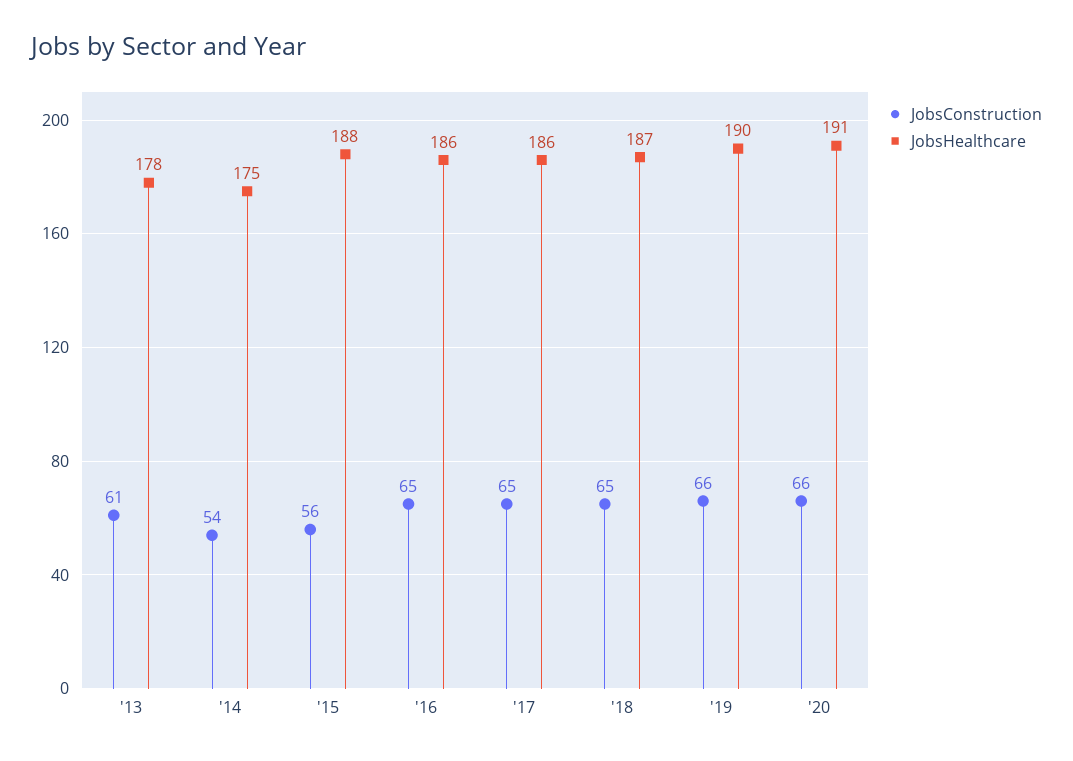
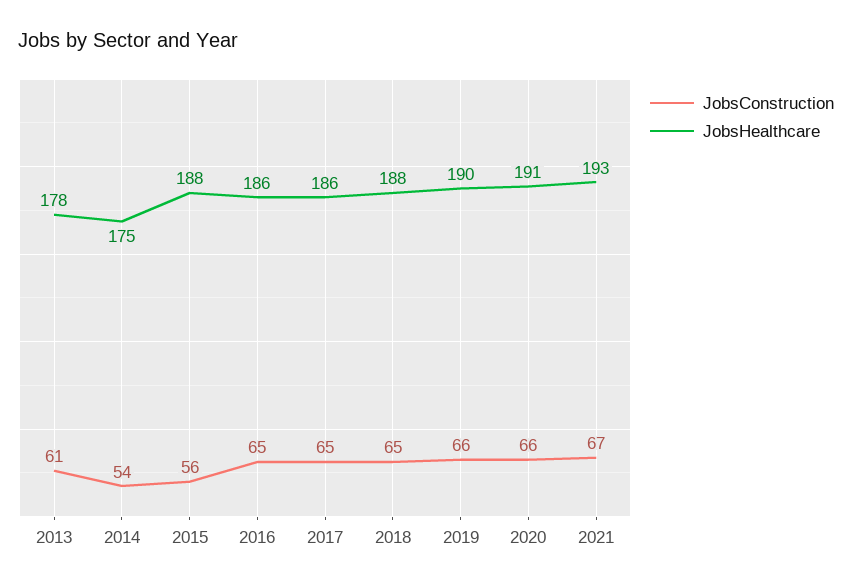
JobsHealthcare, '18: 187 -> 188
JobsConstruction, 2021: none -> 67
JobsHealthcare, 2021: none -> 193

